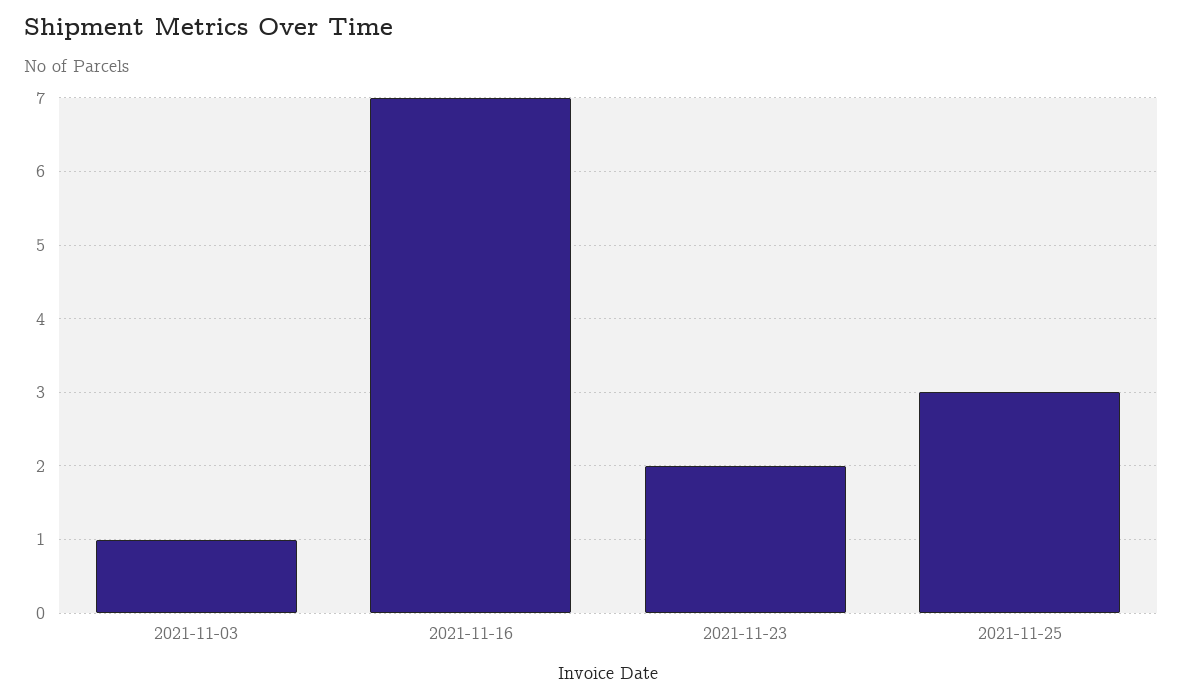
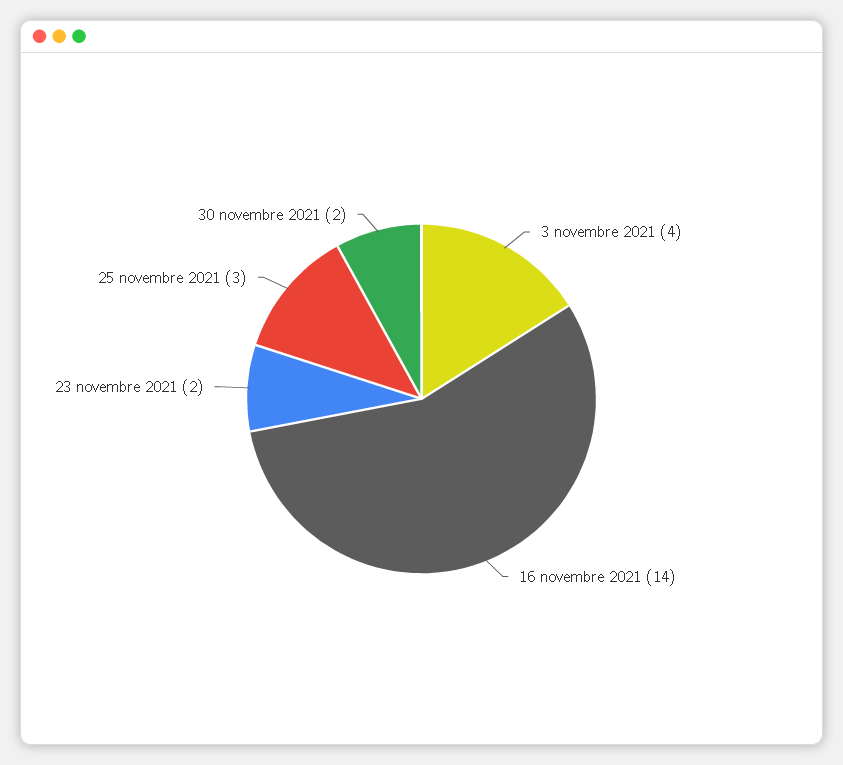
2021-11-03: 1 -> 4
2021-11-16: 7 -> 14
30 novembre 2021: none -> 2

